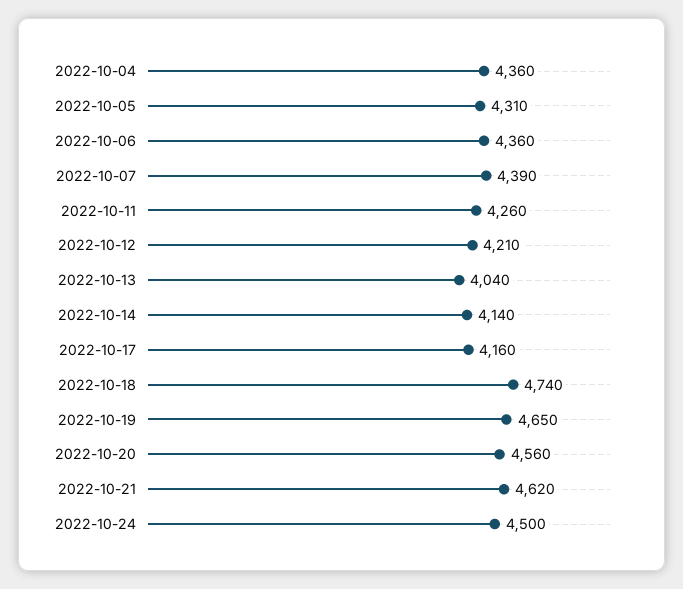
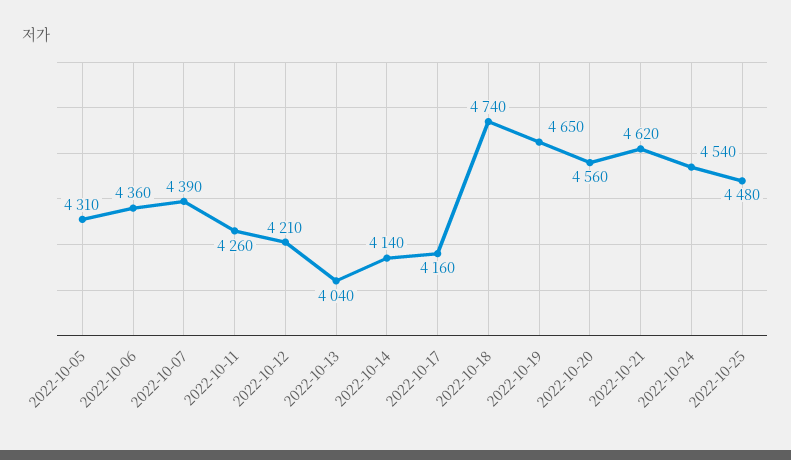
2022-10-04: 4360 -> none
2022-10-24: 4500 -> 4540
2022-10-25: none -> 4480

